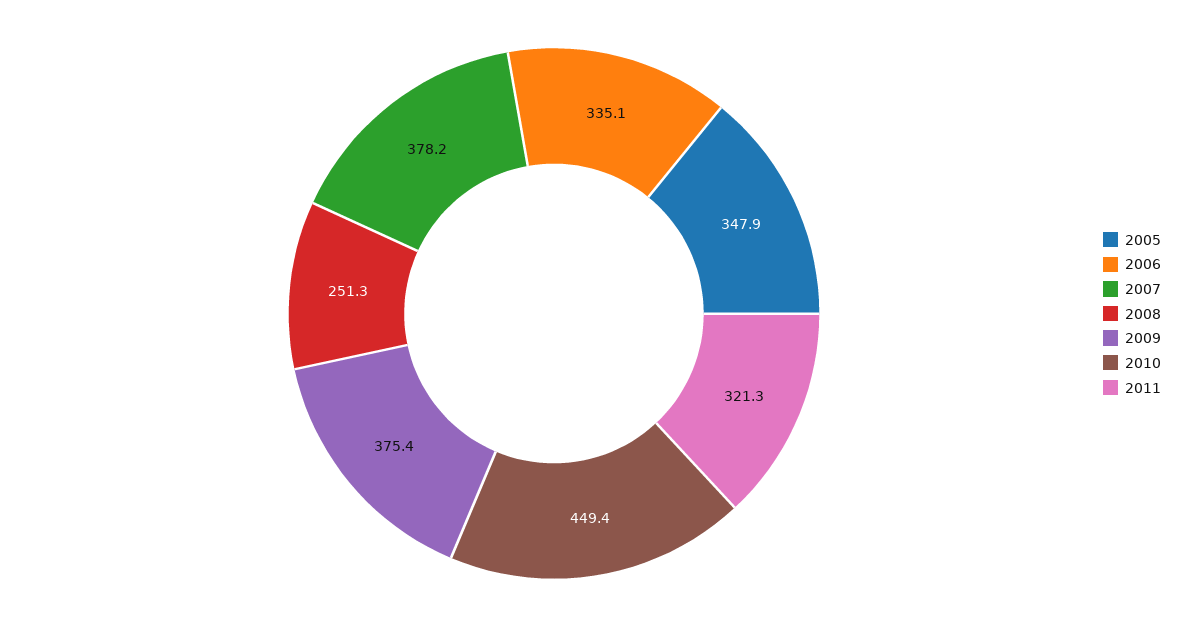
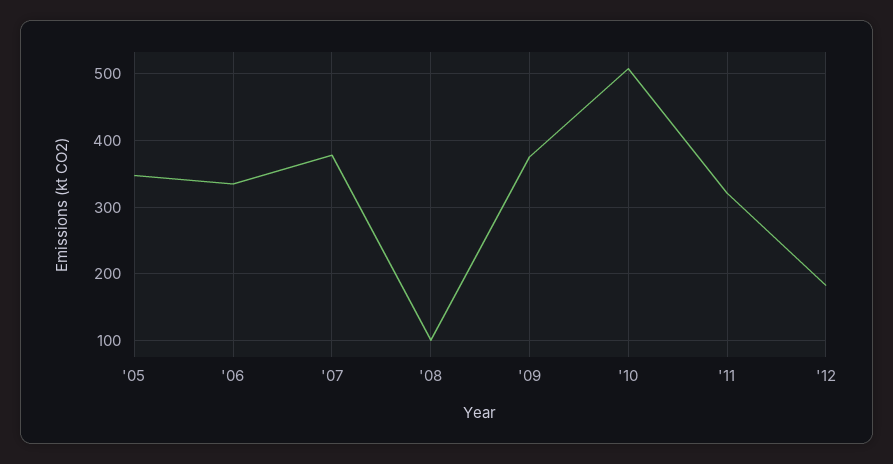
2008: 251.3 -> 100
2010: 449.4 -> 510
'12: none -> 180

